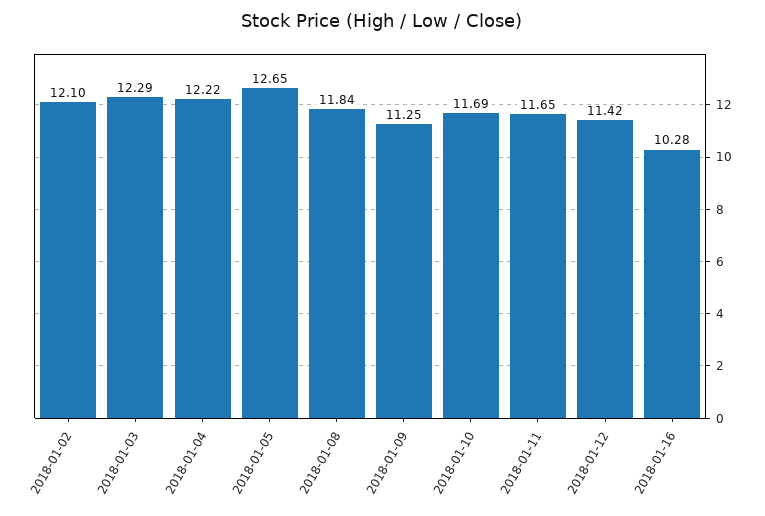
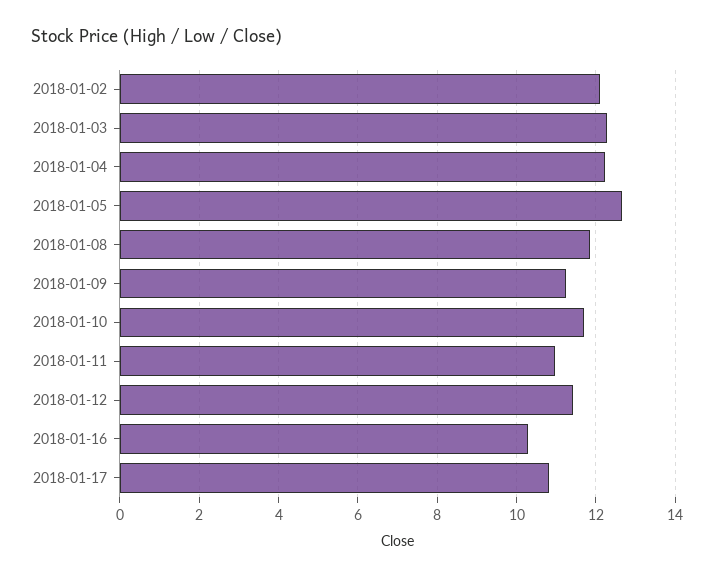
2018-01-11: 11.65 -> 11
2018-01-17: none -> 10.8

